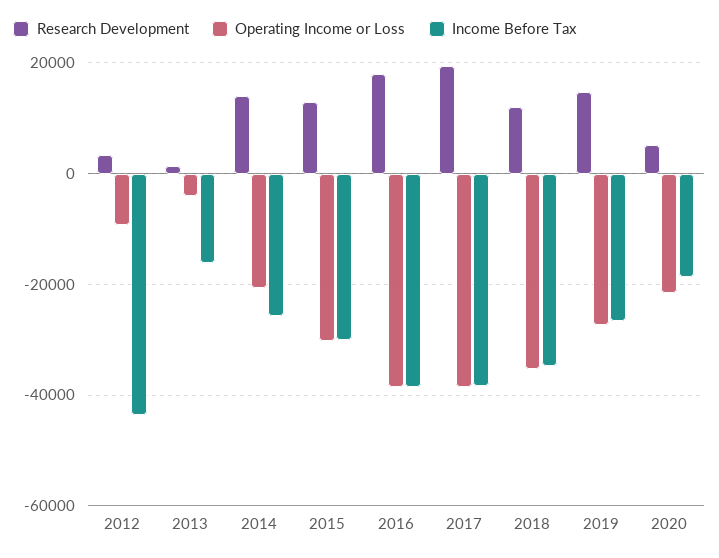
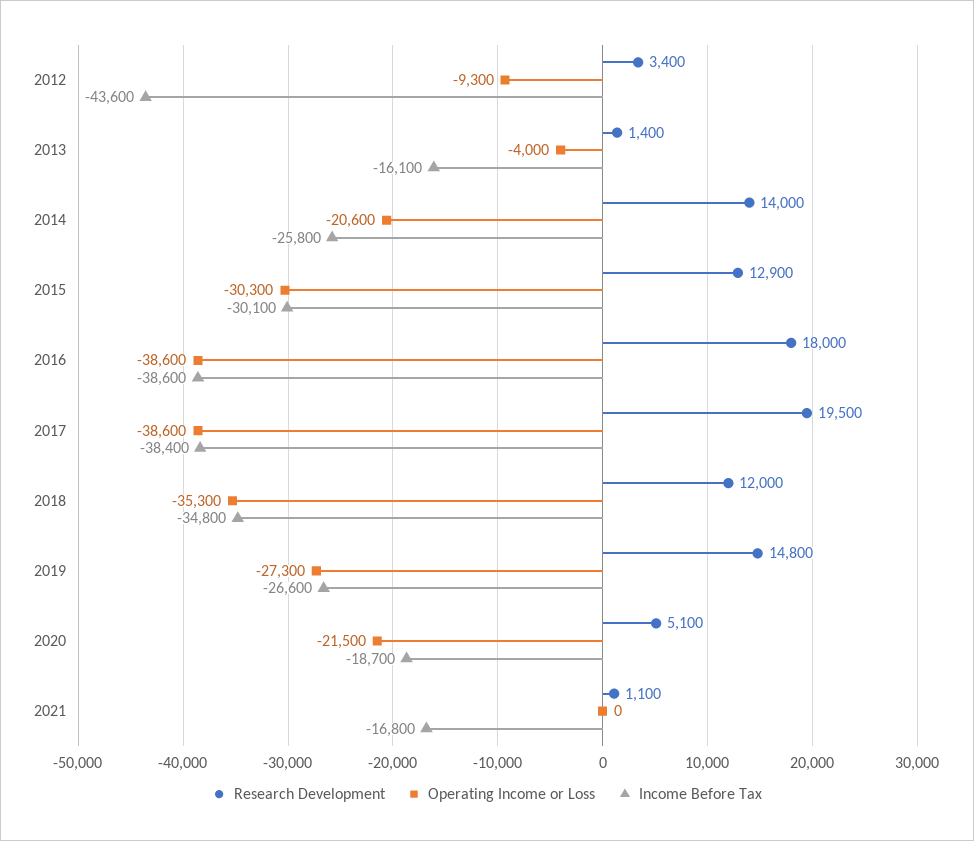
Research Development, 2021: none -> 1100
Operating Income or Loss, 2021: none -> 0
Income Before Tax, 2021: none -> -16800

